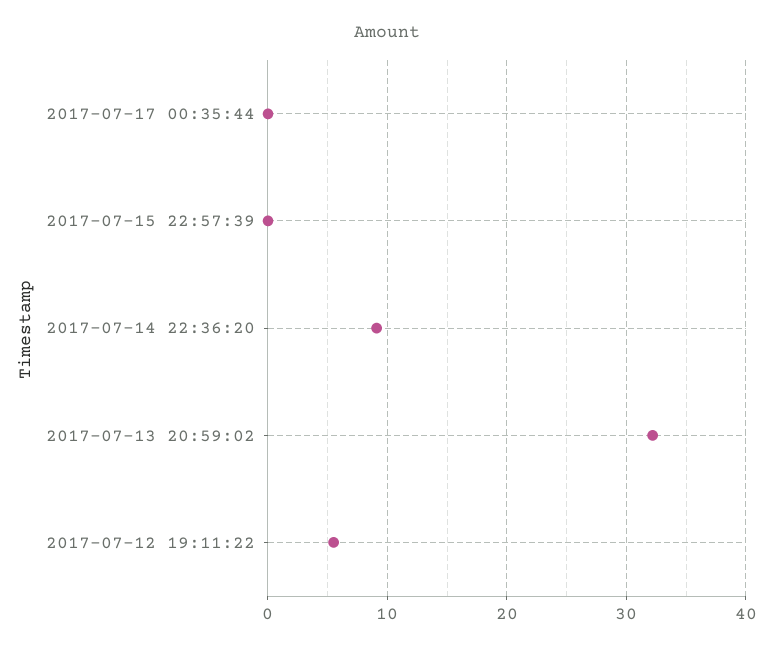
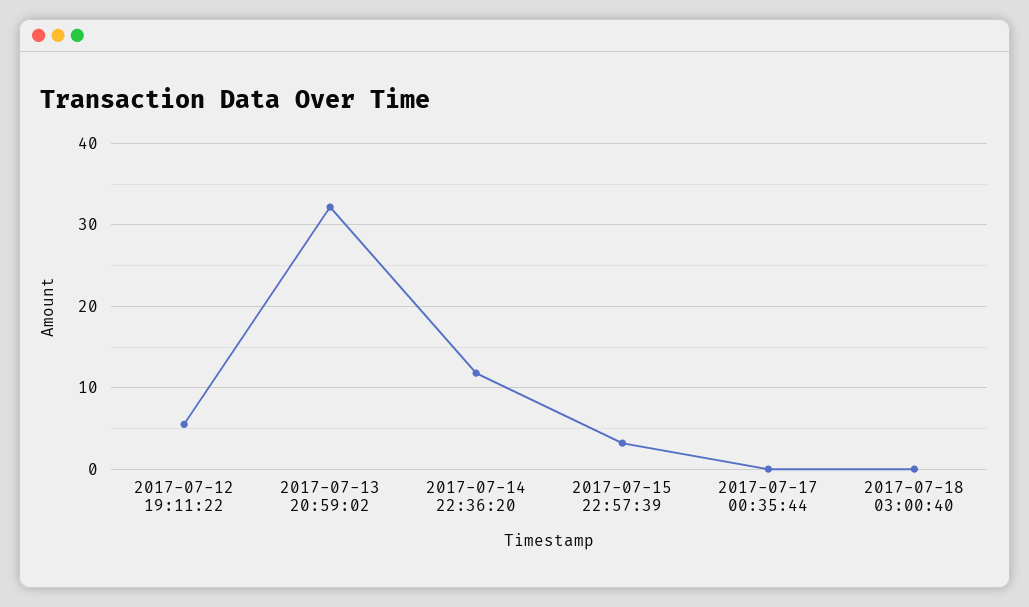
2017-07-15 22:57:39: 0 -> 3
2017-07-14 22:36:20: 9 -> 12
2017-07-18 03:00:40: none -> 0

